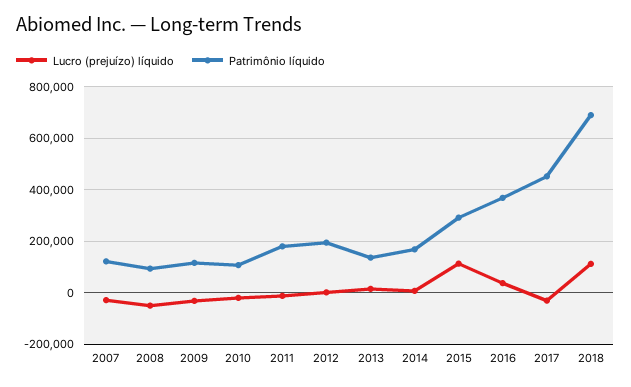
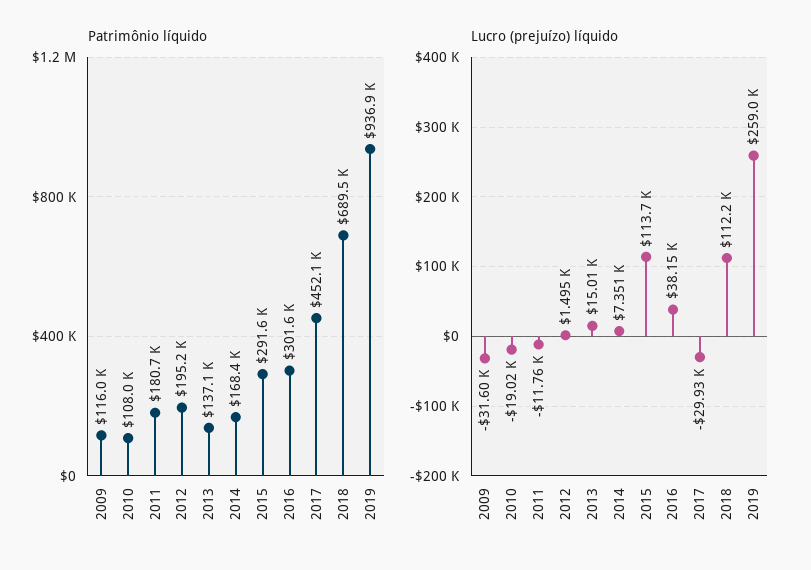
Lucro (prejuízo) líquido, 2007: -25000 -> none
Patrimônio líquido, 2007: 125000 -> none
Lucro (prejuízo) líquido, 2008: -50000 -> none
Patrimônio líquido, 2008: 100000 -> none
Patrimônio líquido, 2016: 375000 -> 301600
Patrimônio líquido, 2019: none -> 936900
Lucro (prejuízo) líquido, 2019: none -> 259000

